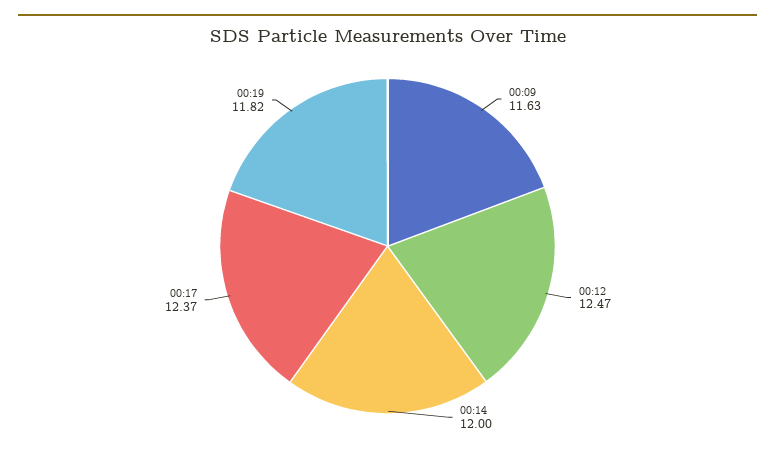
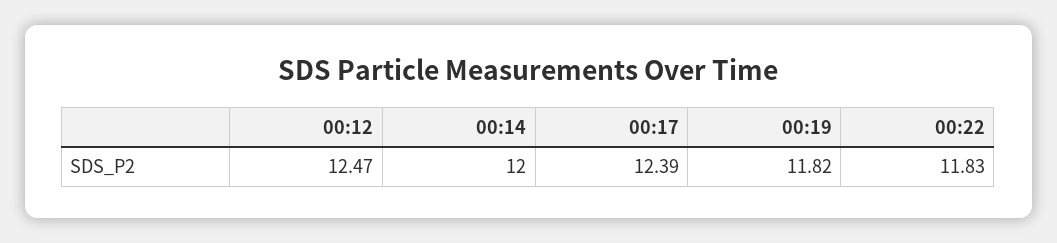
00:09: 11.63 -> none
00:17: 12.37 -> 12.39
00:22: none -> 11.83

